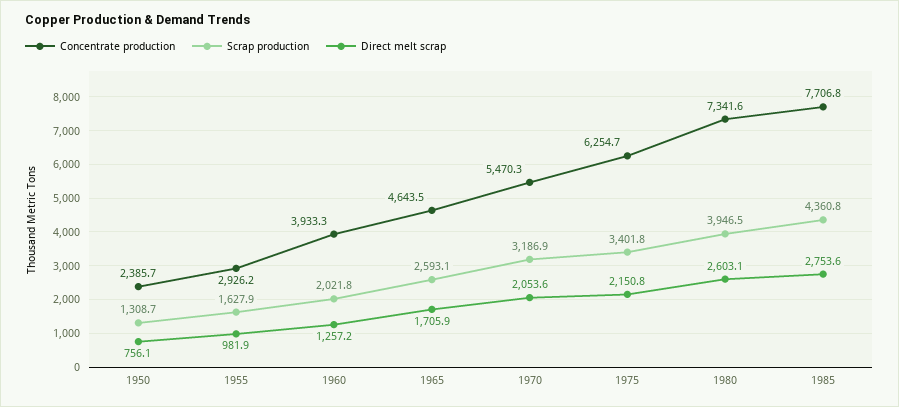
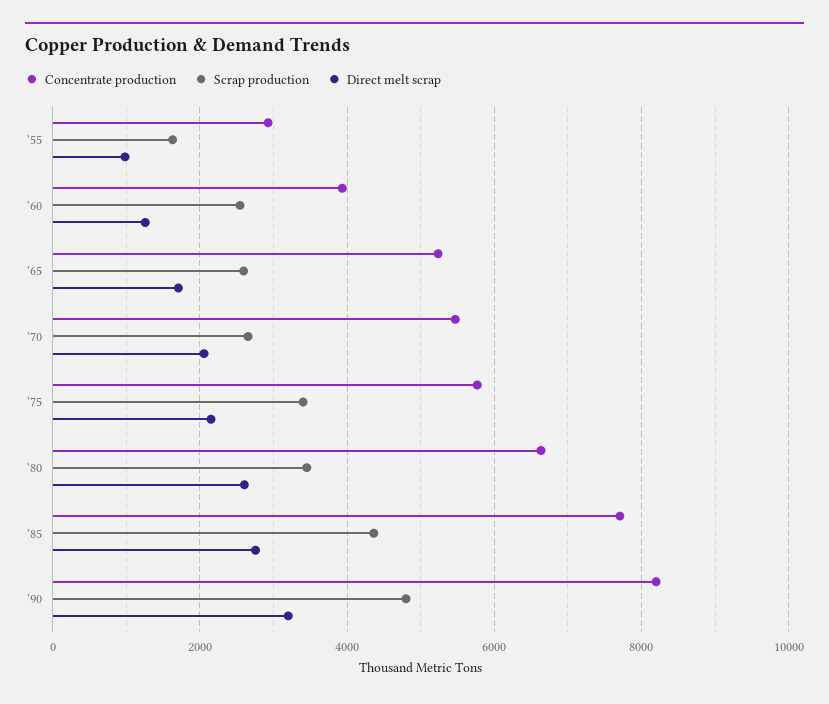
Concentrate production, 1950: 2385.7 -> none
Scrap production, 1950: 1308.7 -> none
Direct melt scrap, 1950: 756.1 -> none
Scrap production, 1960: 2021.8 -> 2600
Concentrate production, 1965: 4643.5 -> 5200
Scrap production, 1970: 3186.9 -> 2600
Concentrate production, 1975: 6254.7 -> 5800
Concentrate production, 1980: 7341.6 -> 6600
Scrap production, 1980: 3946.5 -> 3400
Concentrate production, '90: none -> 8200
Scrap production, '90: none -> 4800
Direct melt scrap, '90: none -> 3200

